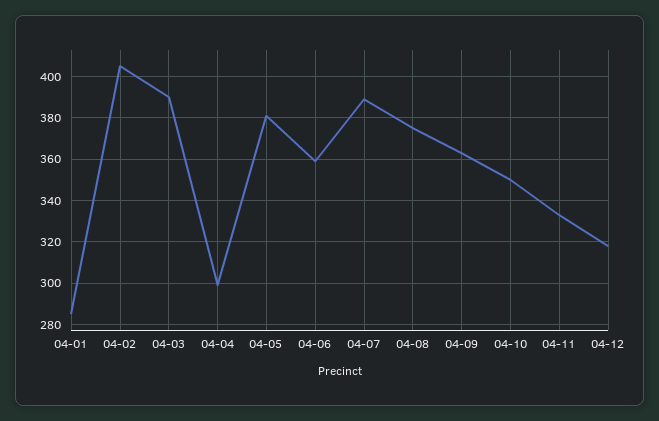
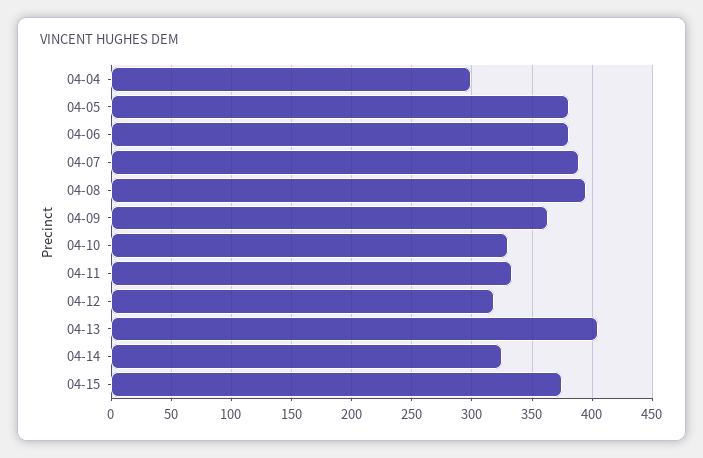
04-01: 285 -> none
04-02: 405 -> none
04-03: 390 -> none
04-06: 360 -> 380
04-08: 375 -> 395
04-10: 350 -> 330
04-13: none -> 405
04-14: none -> 325
04-15: none -> 375

